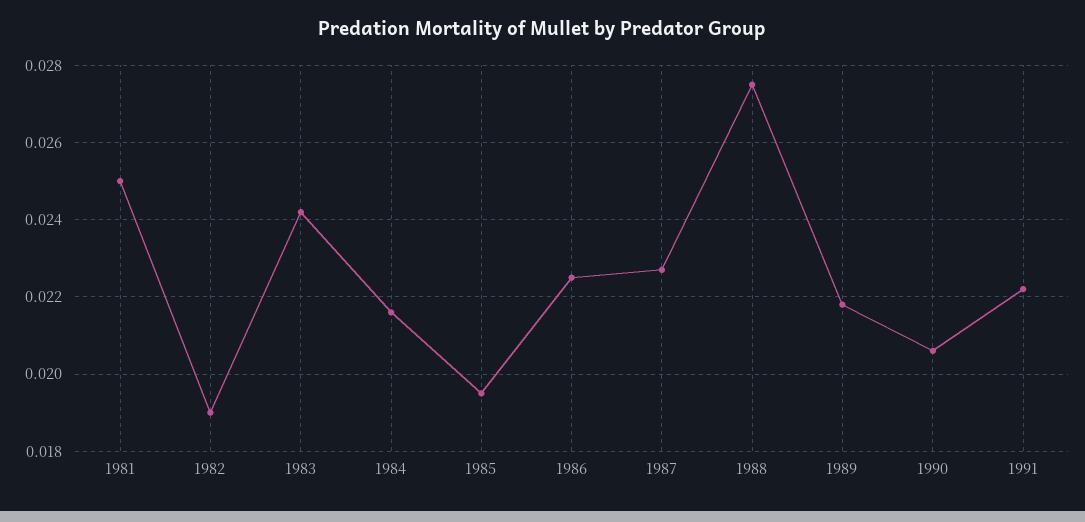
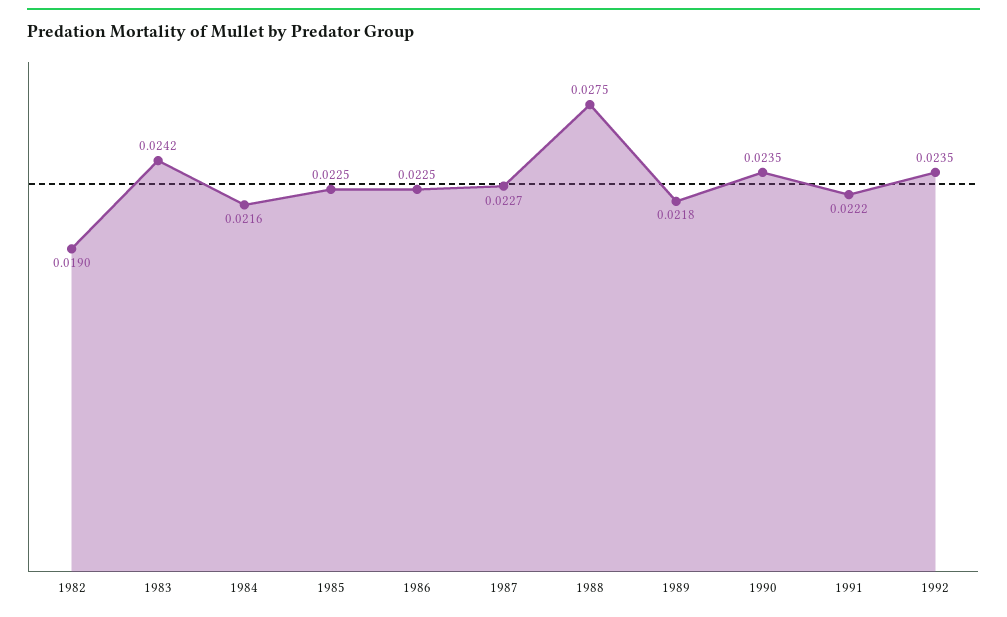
1981: 0.025 -> none
1985: 0.0195 -> 0.0225
1990: 0.0205 -> 0.0235
1992: none -> 0.0235

